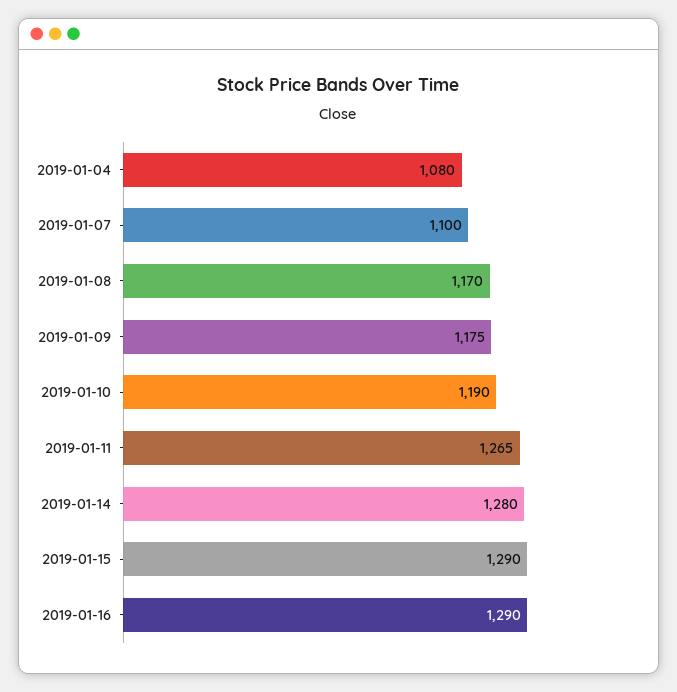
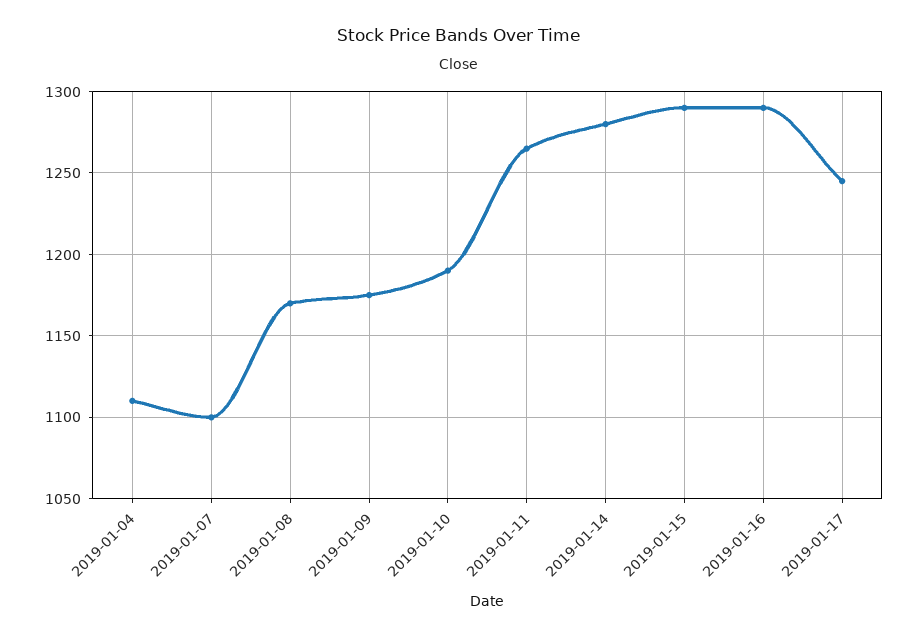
2019-01-04: 1080 -> 1110
2019-01-17: none -> 1245

